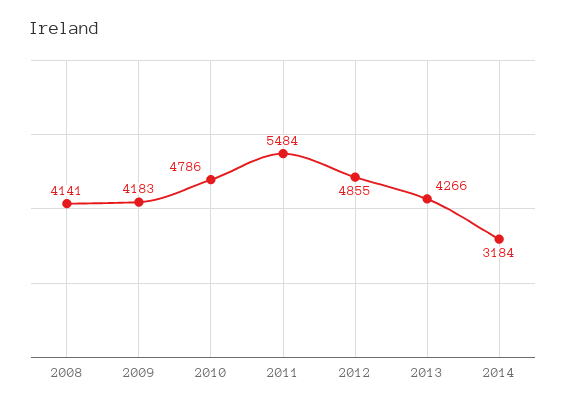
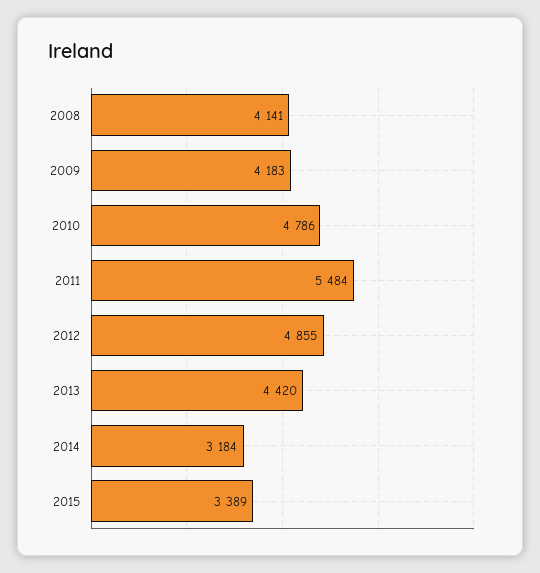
2013: 4266 -> 4420
2015: none -> 3389

